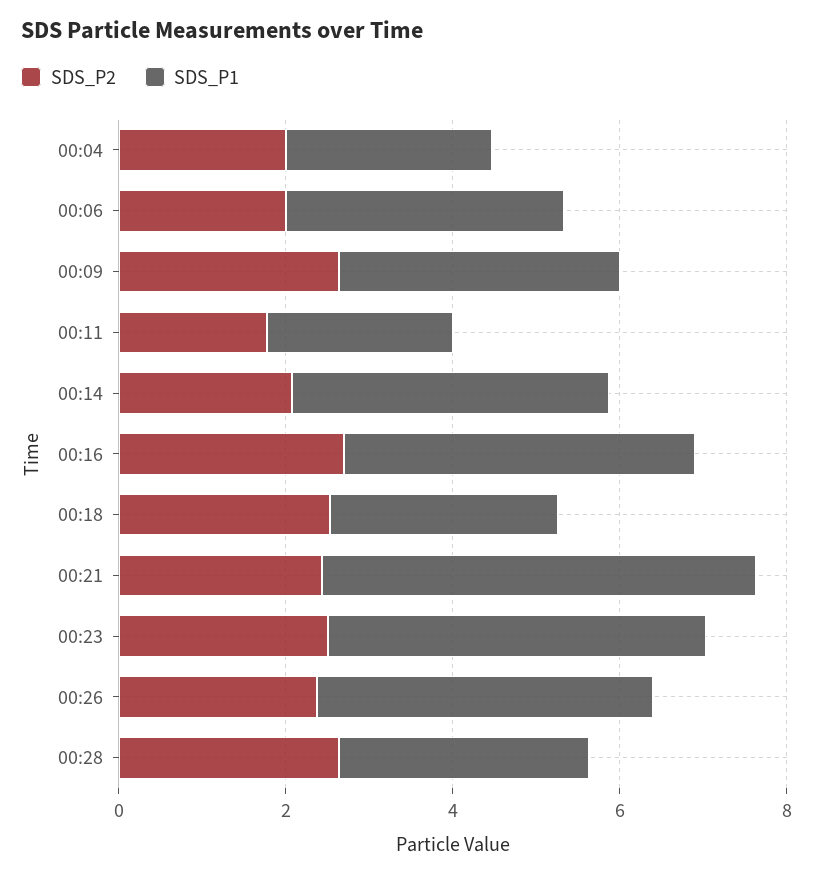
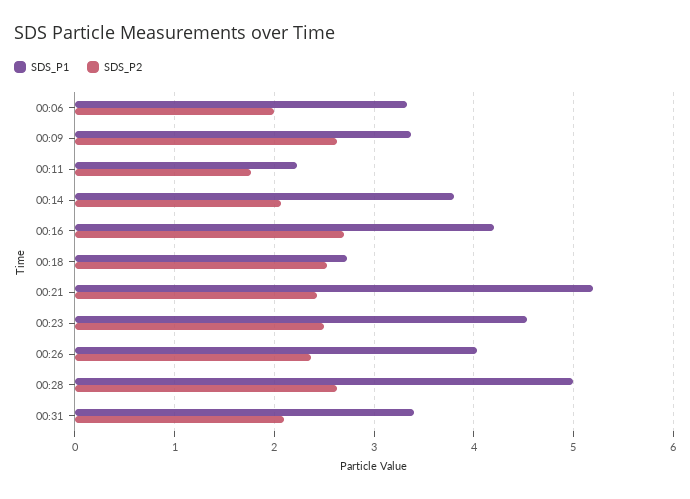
SDS_P2, 00:04: 2 -> none
SDS_P1, 00:04: 2.5 -> none
SDS_P1, 00:28: 3 -> 5
SDS_P1, 00:31: none -> 3.4
SDS_P2, 00:31: none -> 2.1

